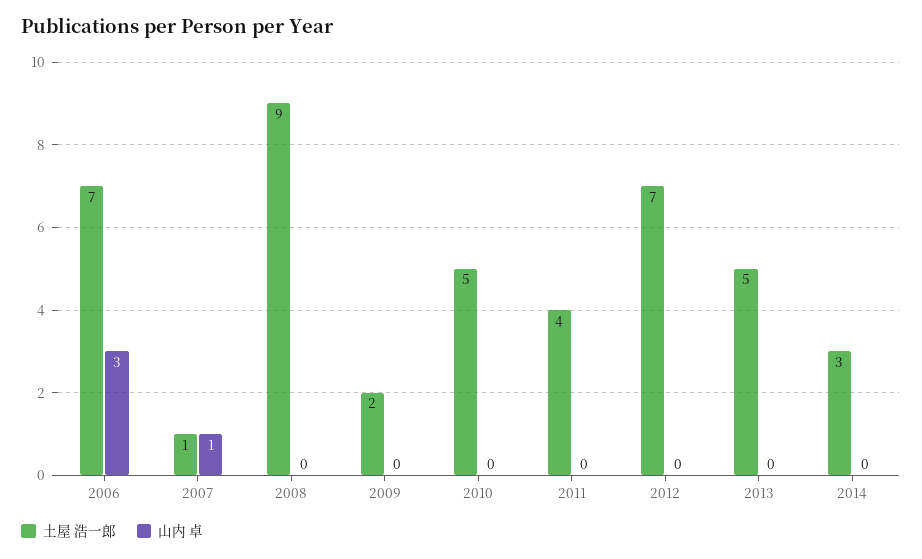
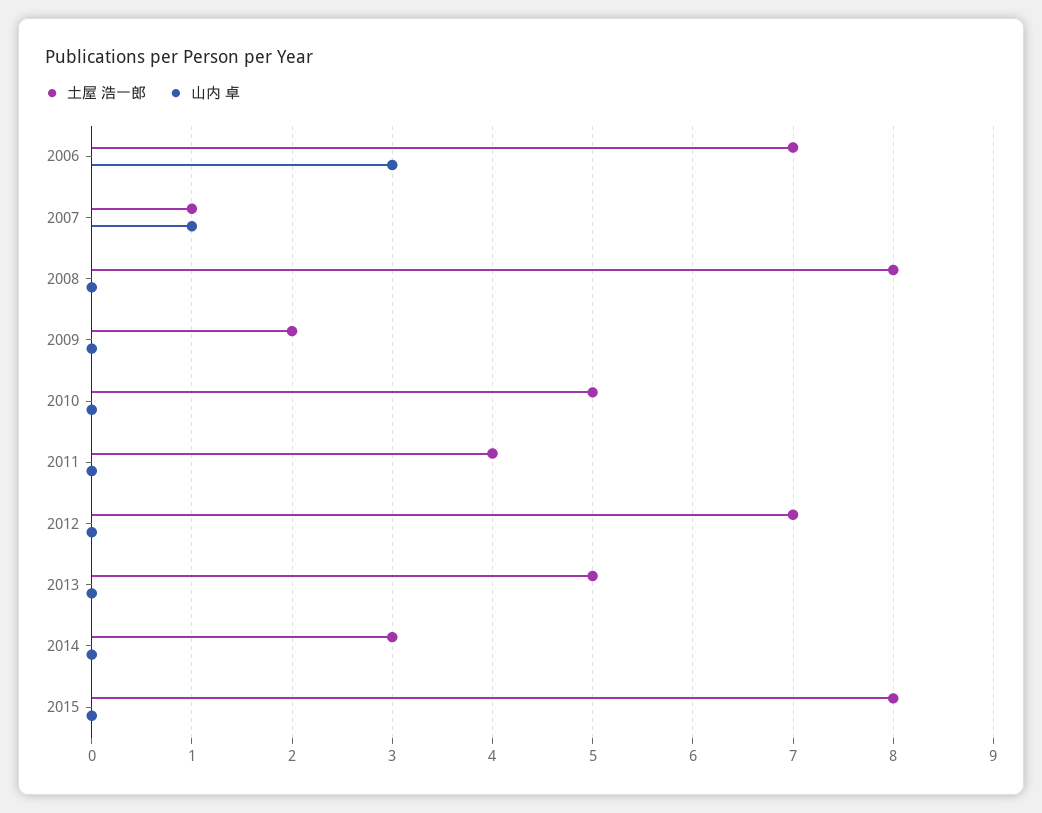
土屋 浩一郎, 2008: 9 -> 8
土屋 浩一郎, 2015: none -> 8
山内 卓, 2015: none -> 0

